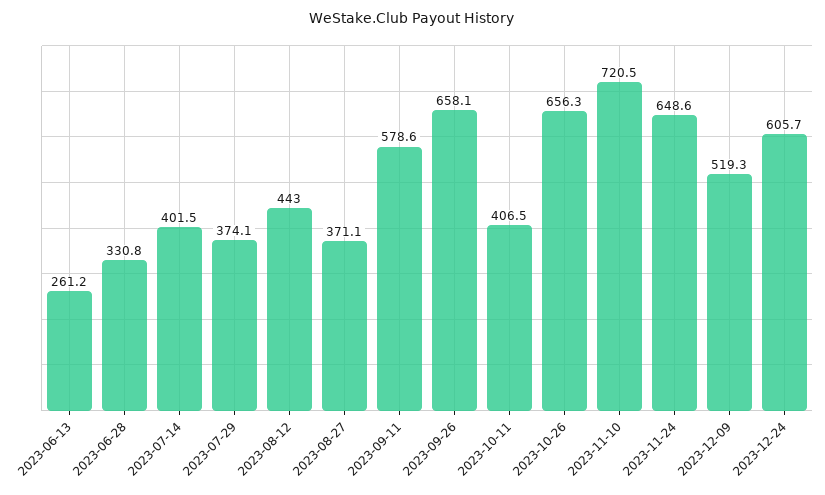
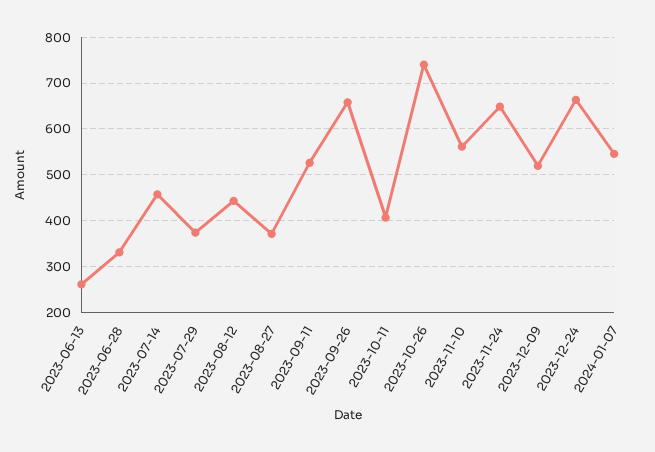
2023-07-14: 401.5 -> 460
2023-09-11: 578.6 -> 520
2023-10-26: 656.3 -> 740
2023-11-10: 720.5 -> 560
2023-12-24: 605.7 -> 660
2024-01-07: none -> 540

